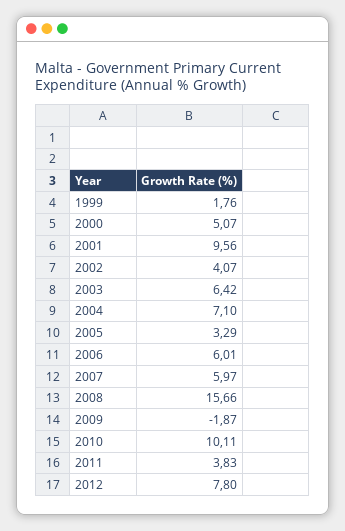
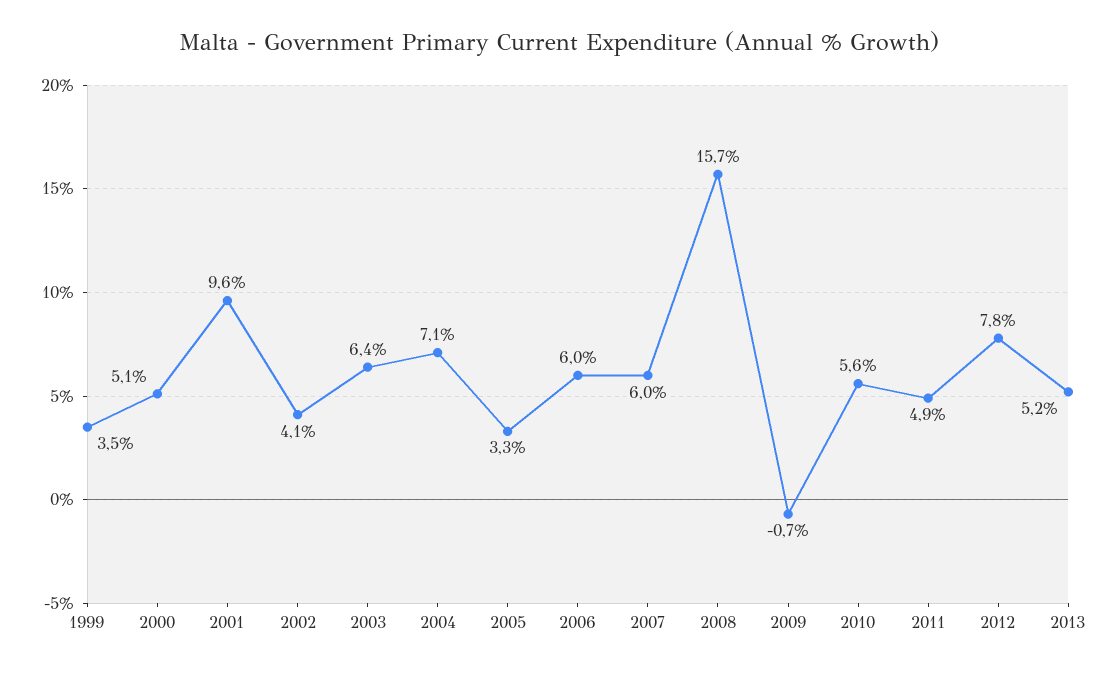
1999: 1.76 -> 3.5
2009: -1.87 -> -0.7
2010: 10.11 -> 5.6
2011: 3.83 -> 4.9
2013: none -> 5.2

